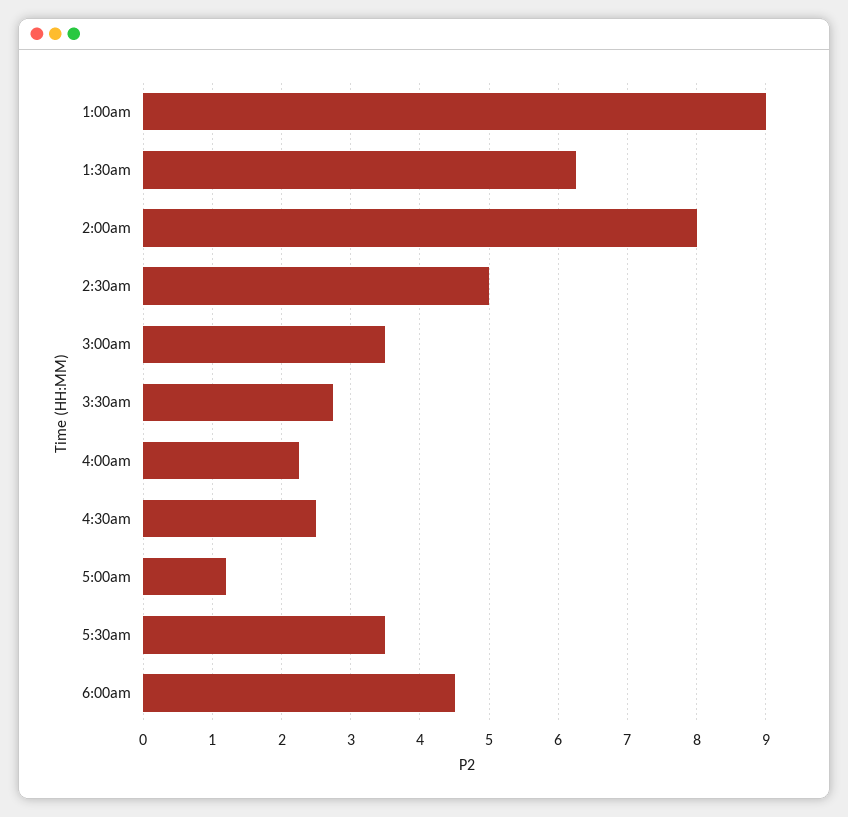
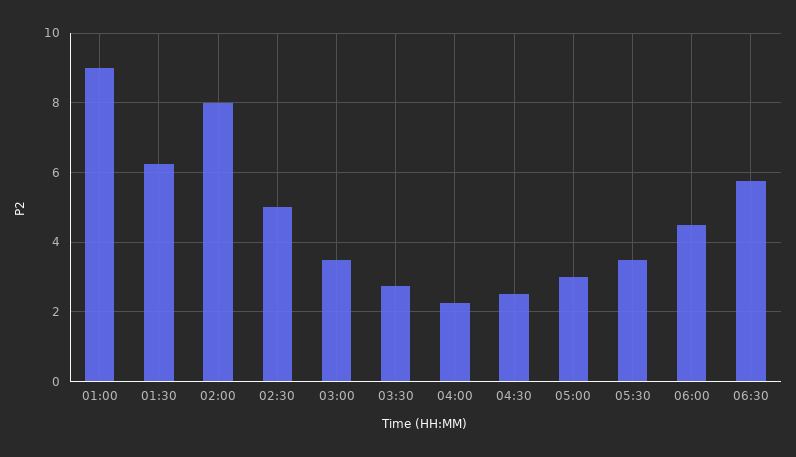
5:00am: 1.2 -> 3
06:30: none -> 5.8

